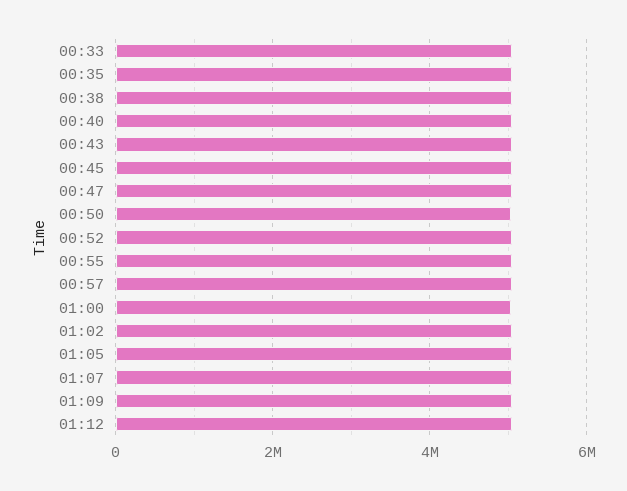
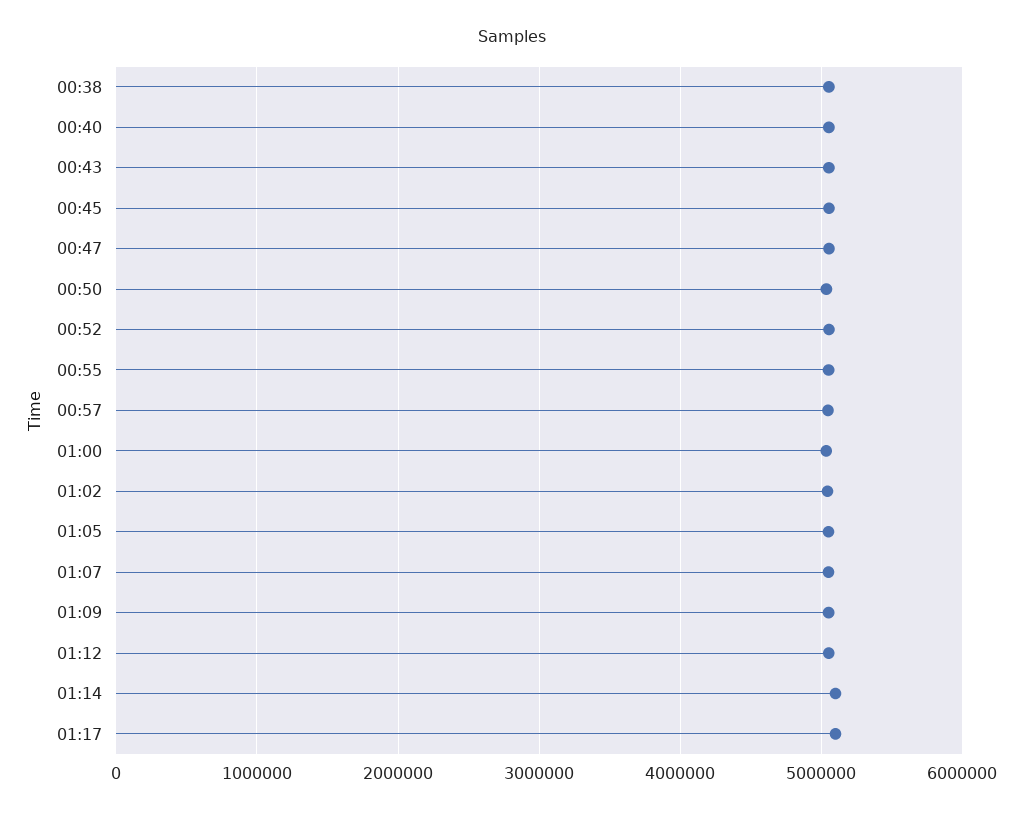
00:33: 5000000 -> none
00:35: 5000000 -> none
01:14: none -> 5100000
01:17: none -> 5100000

